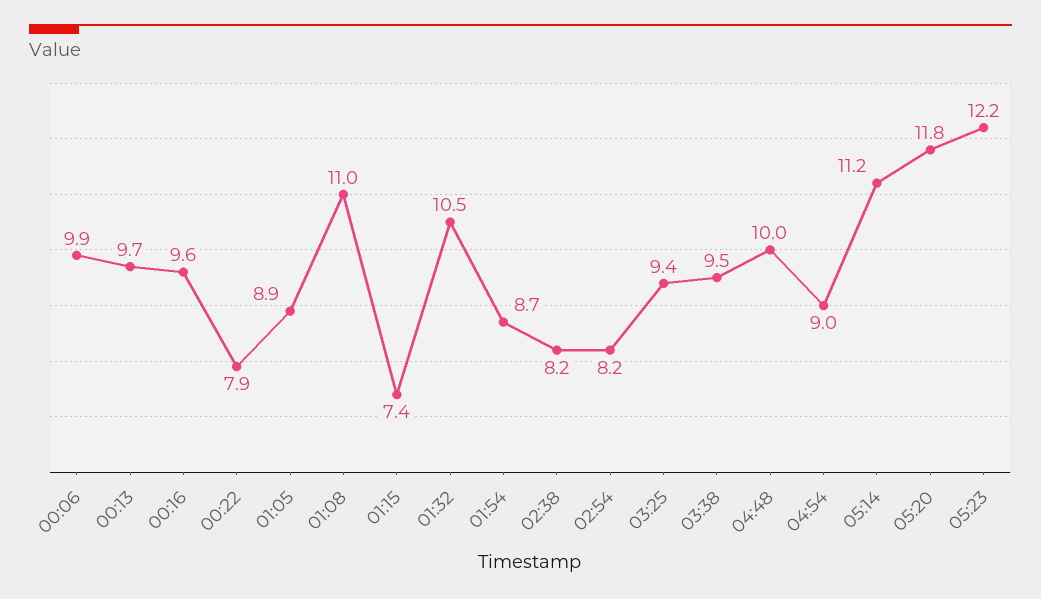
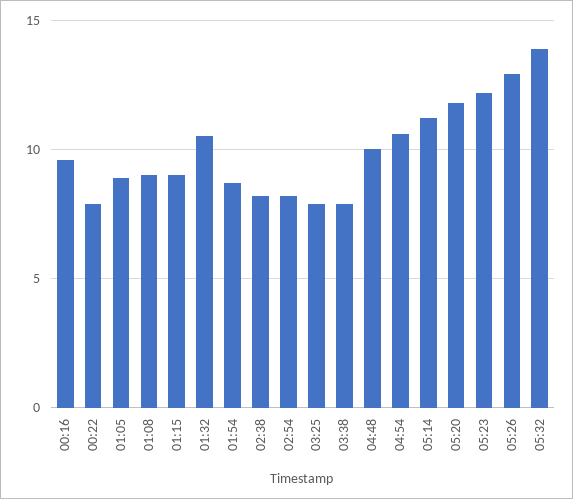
00:06: 9.9 -> none
00:13: 9.7 -> none
01:08: 11 -> 9
01:15: 7.4 -> 9
03:25: 9.4 -> 8
03:38: 9.5 -> 8
04:54: 9 -> 10.5
05:26: none -> 13
05:32: none -> 14

